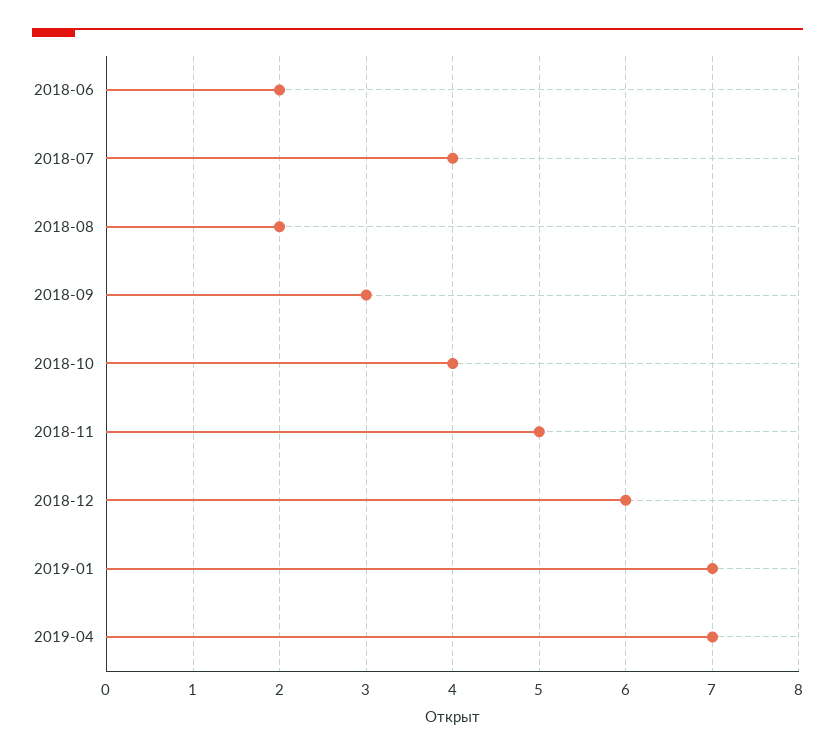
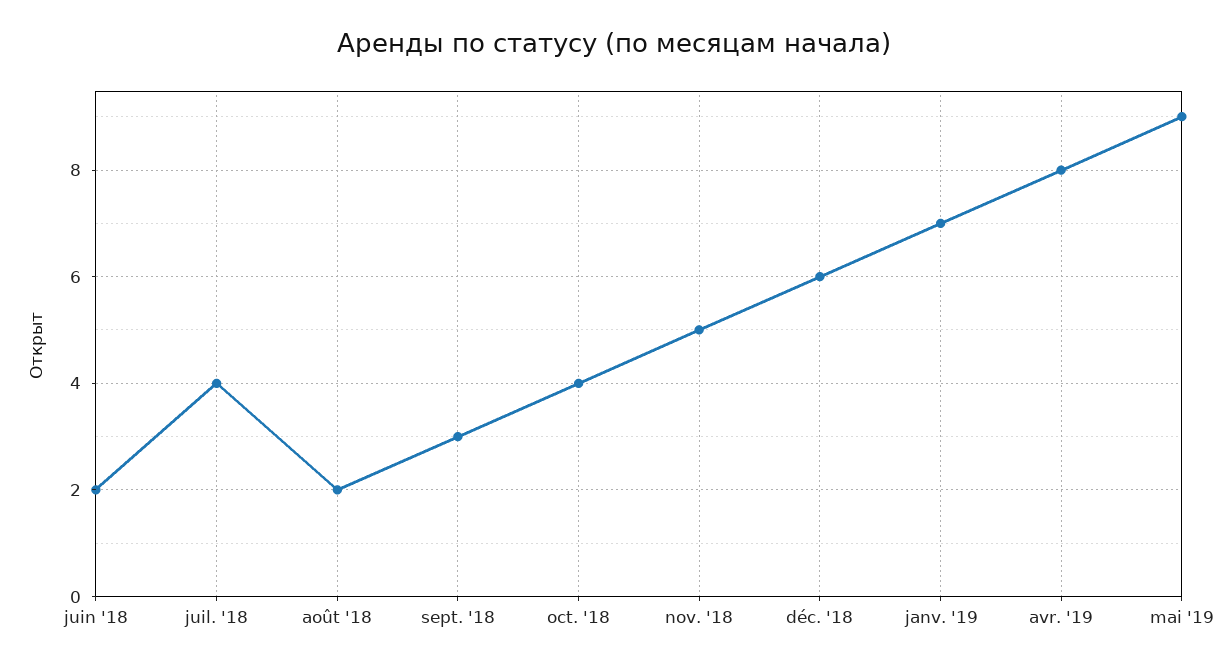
2019-04: 7 -> 8
mai '19: none -> 9

